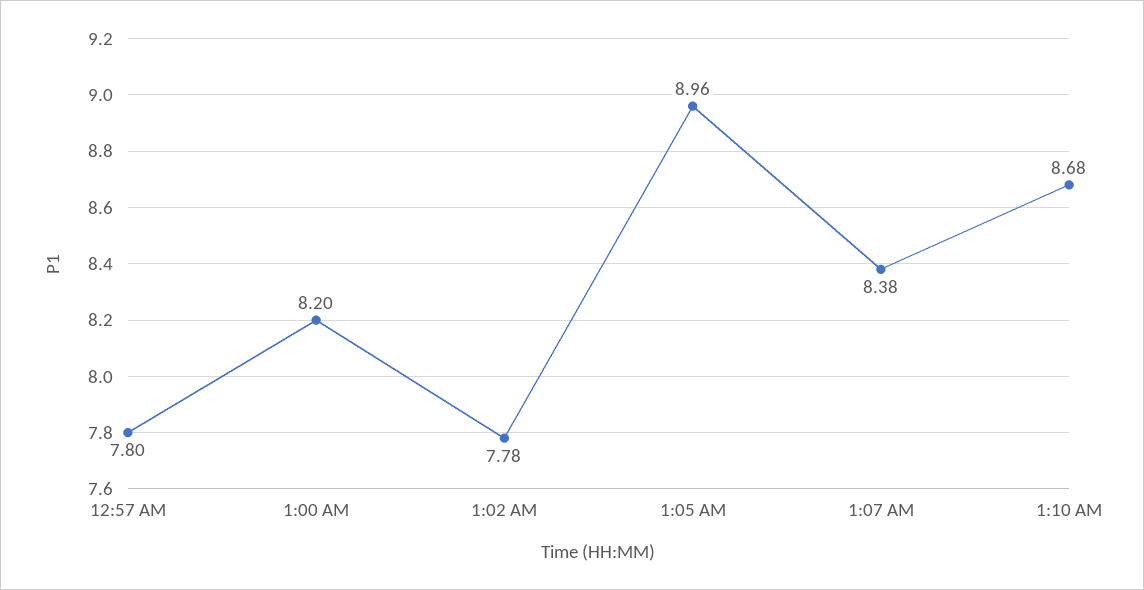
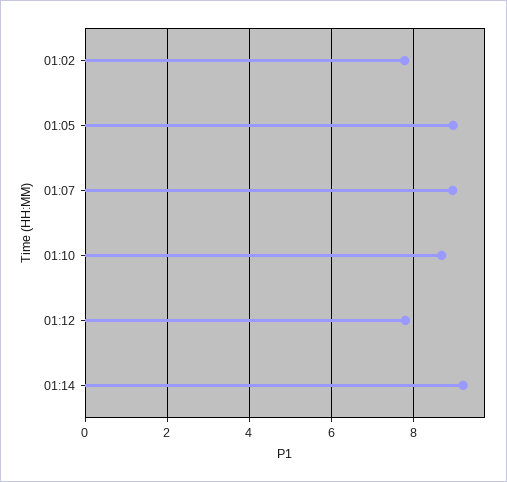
12:57 AM: 7.8 -> none
1:00 AM: 8.2 -> none
1:07 AM: 8.38 -> 9
01:12: none -> 7.8
01:14: none -> 9.2

